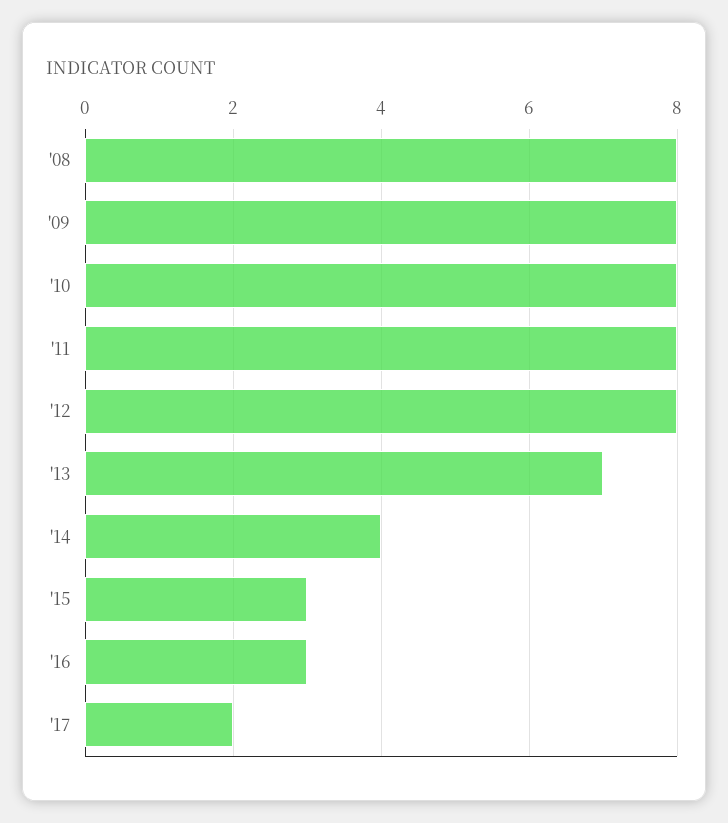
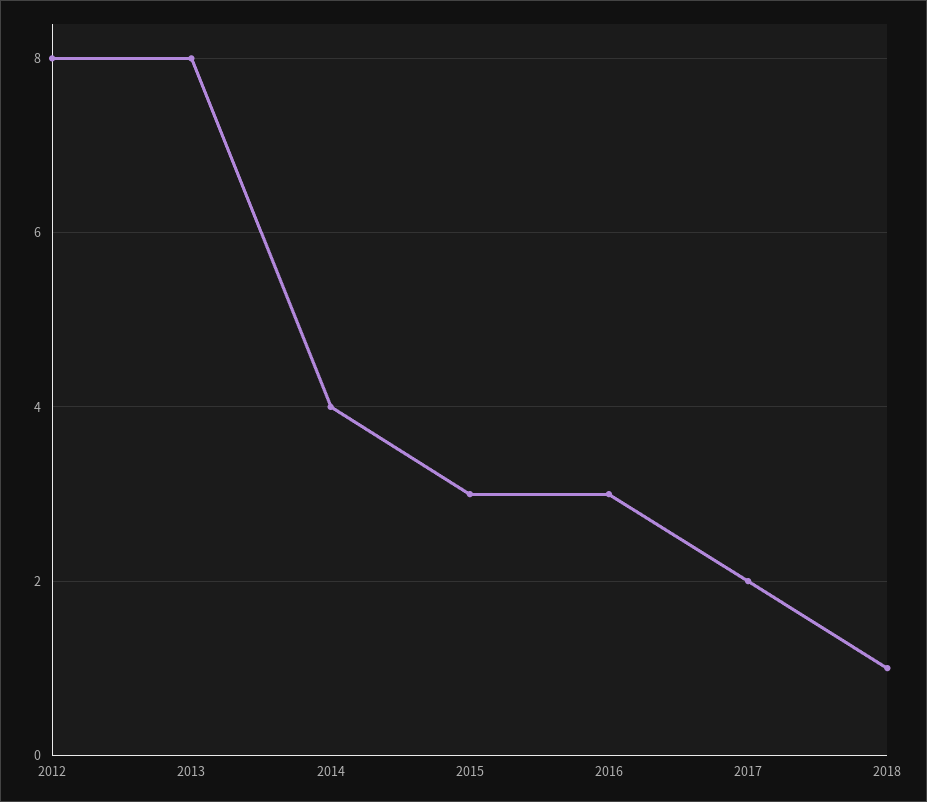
'08: 8 -> none
'09: 8 -> none
'10: 8 -> none
'11: 8 -> none
'13: 7 -> 8
2018: none -> 1

